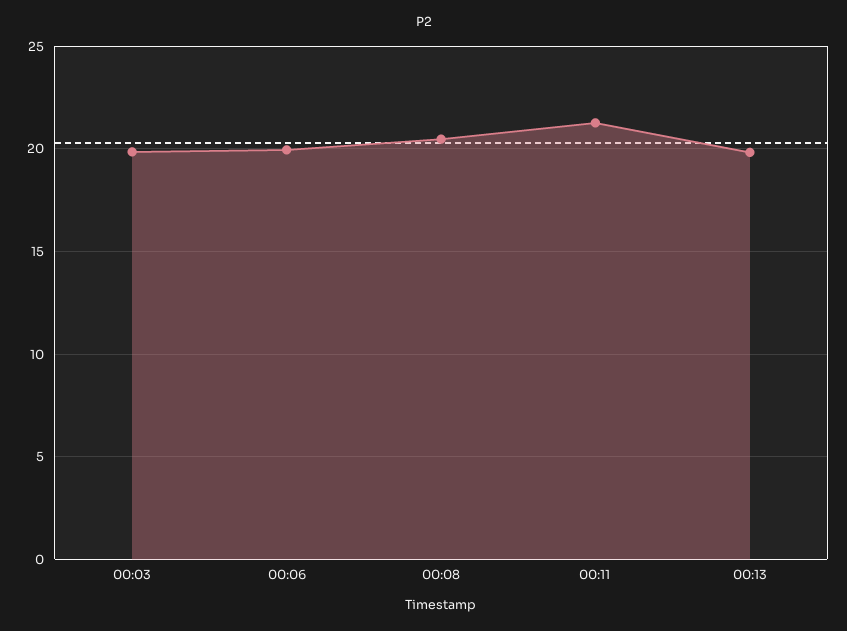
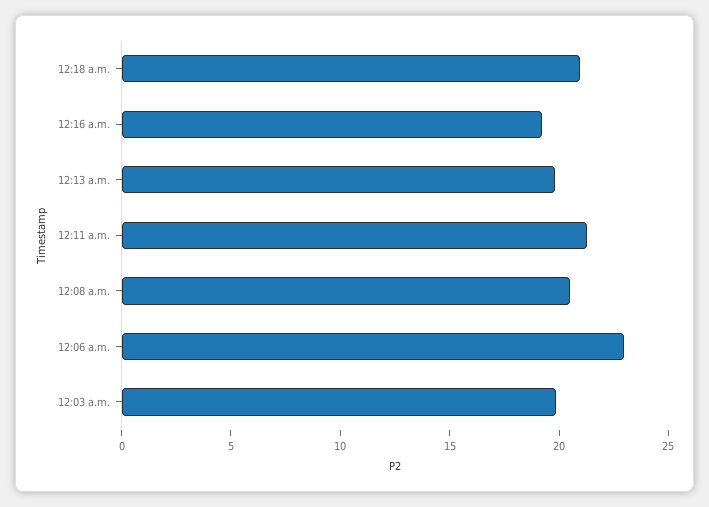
00:06: 20 -> 23
12:18 a.m.: none -> 21
12:16 a.m.: none -> 19

